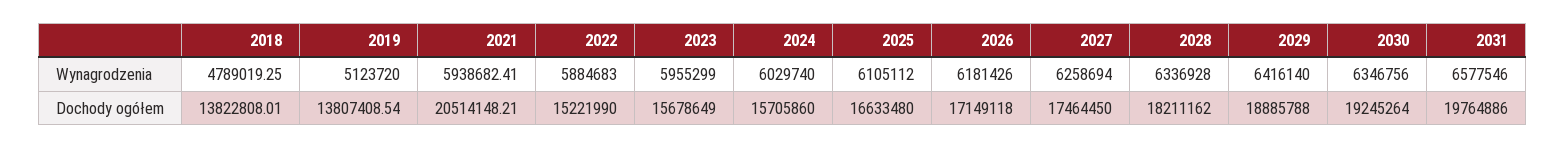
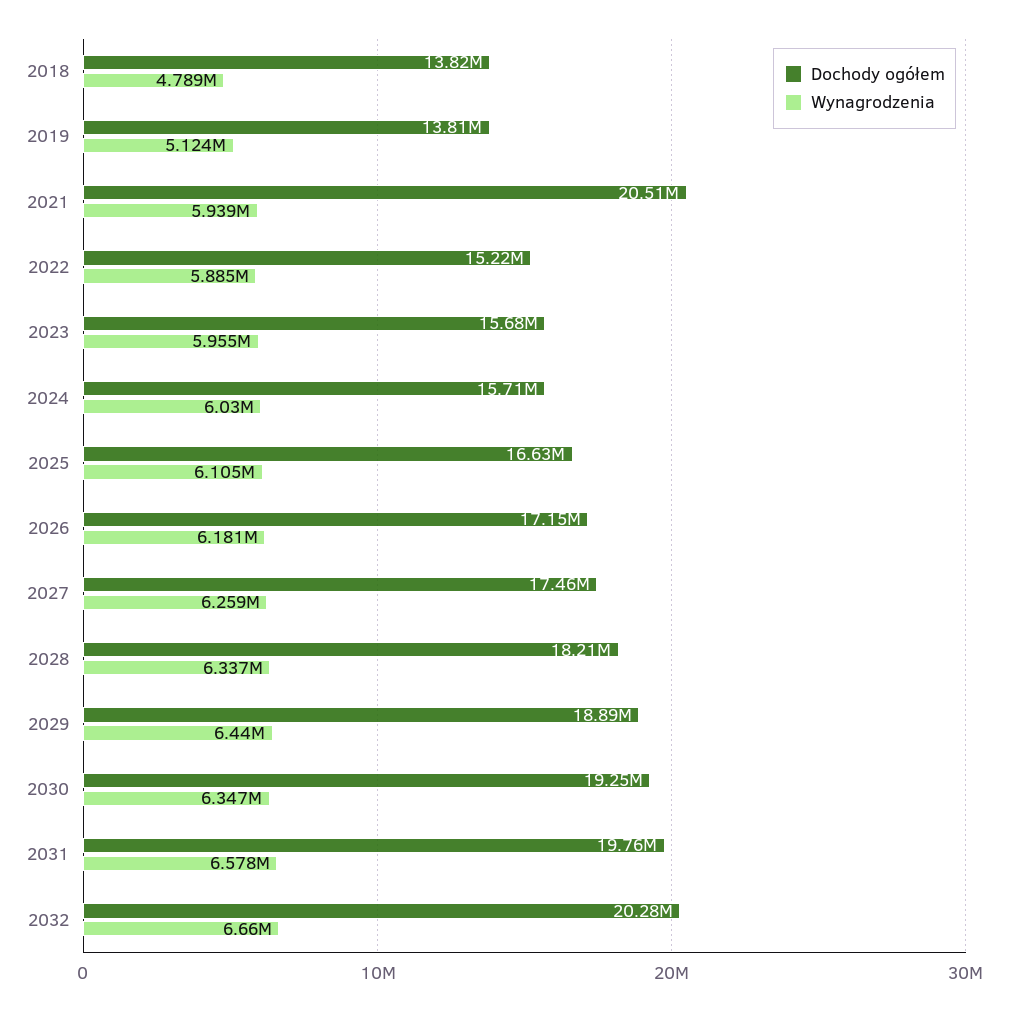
Wynagrodzenia, 2029: 6416140 -> 6440000
Dochody ogółem, 2032: none -> 20280000
Wynagrodzenia, 2032: none -> 6660000

